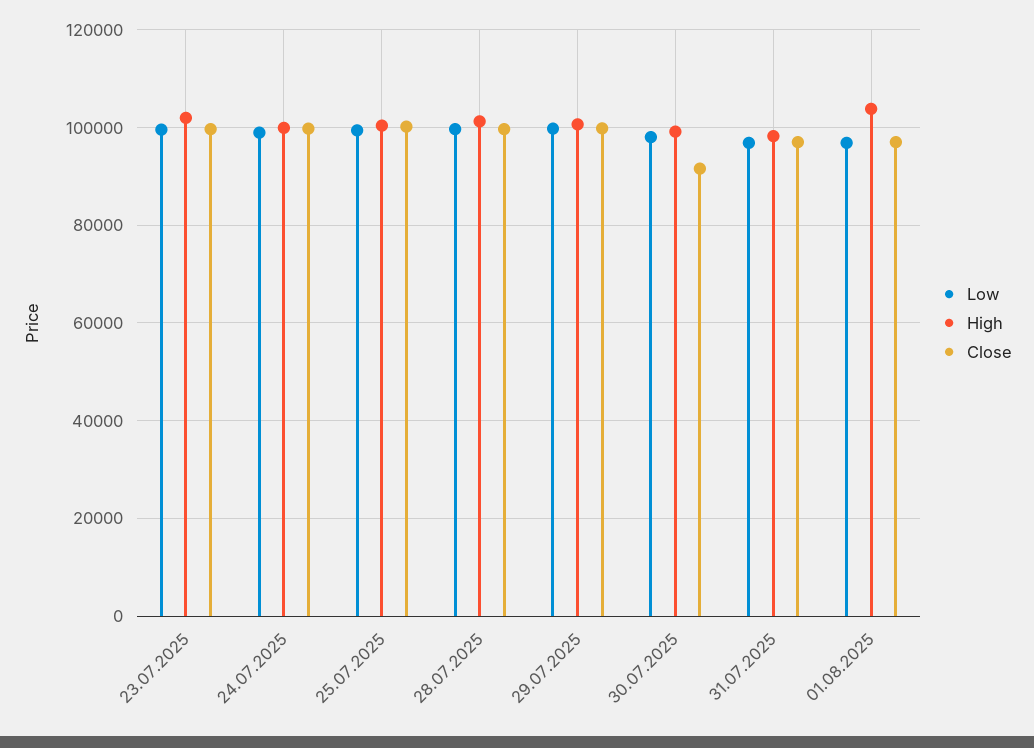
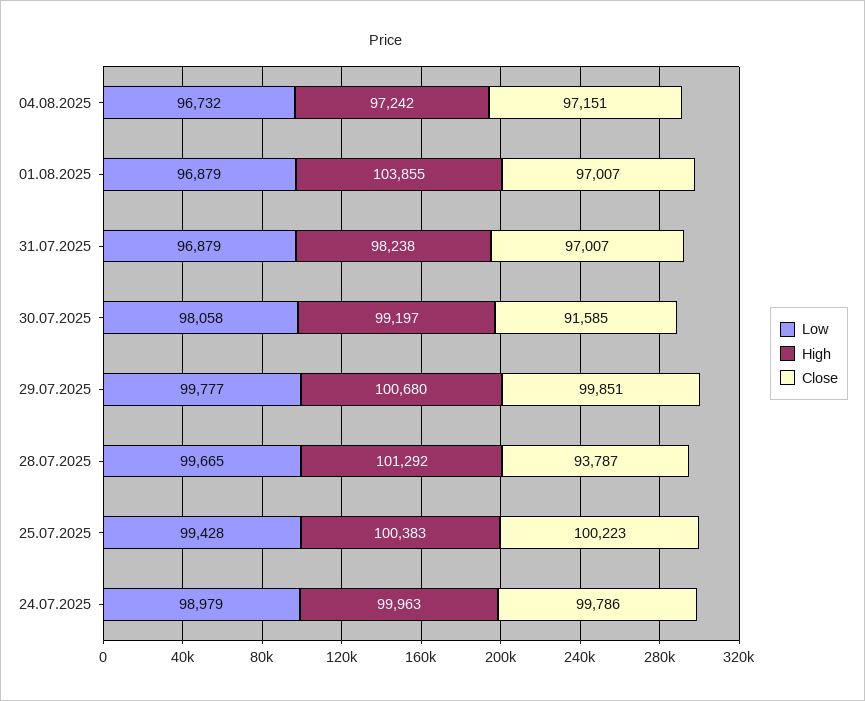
Low, 23.07.2025: 100000 -> none
High, 23.07.2025: 102000 -> none
Close, 23.07.2025: 100000 -> none
Close, 28.07.2025: 100000 -> 93787
Low, 04.08.2025: none -> 96732
High, 04.08.2025: none -> 97242
Close, 04.08.2025: none -> 97151

